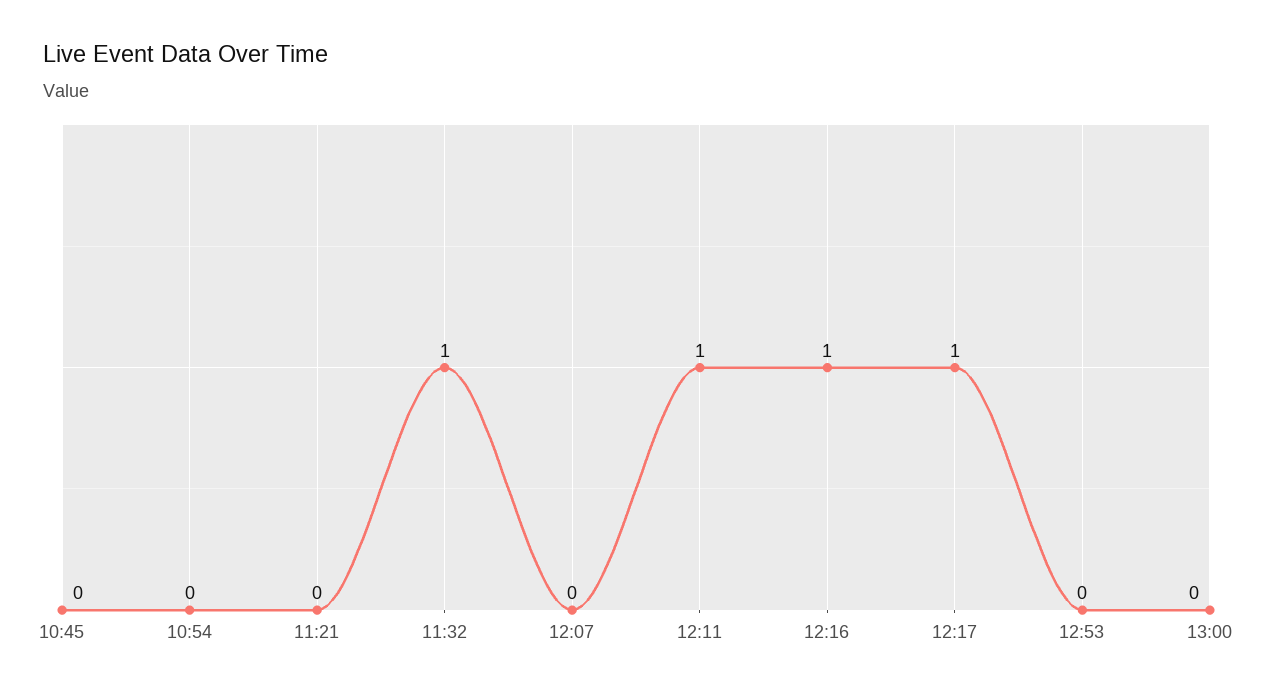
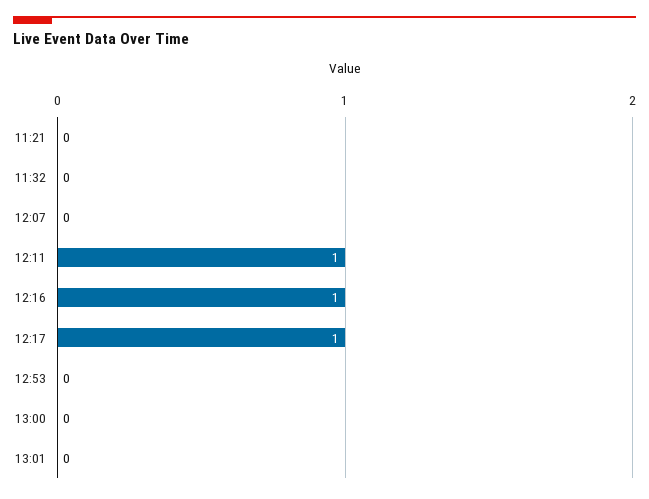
10:45: 0 -> none
10:54: 0 -> none
11:32: 1 -> 0
13:01: none -> 0

